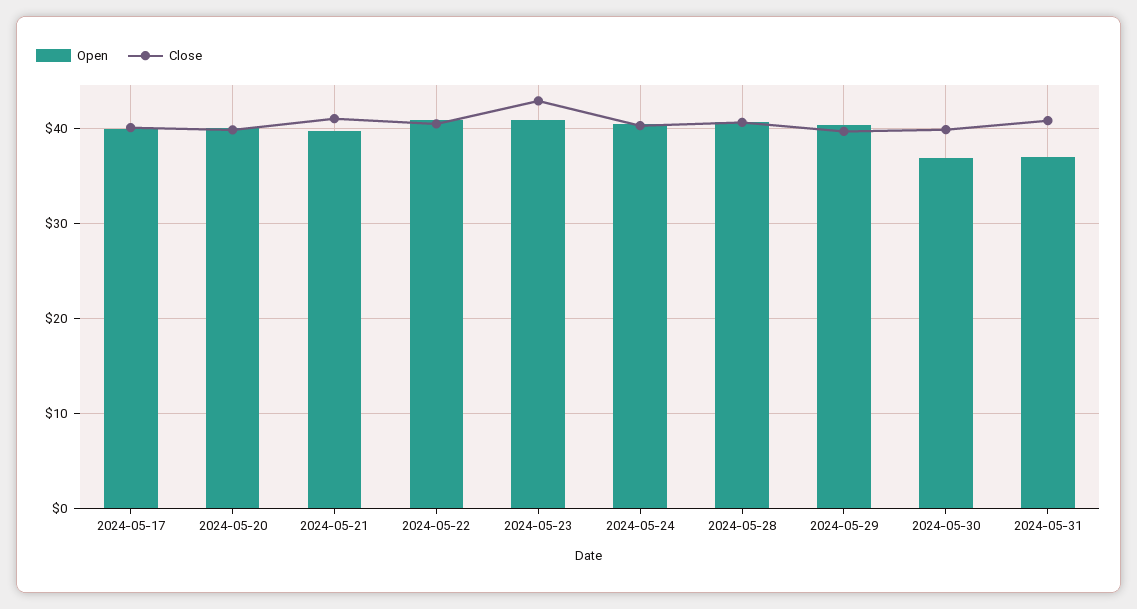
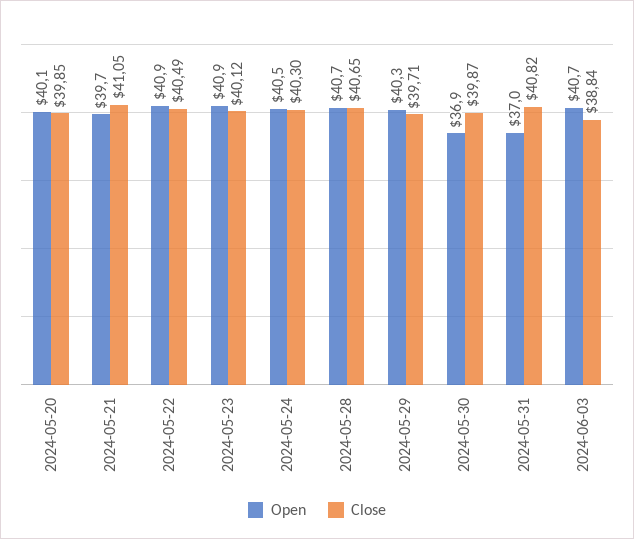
Open, 2024-05-17: 40 -> none
Close, 2024-05-17: 40 -> none
Close, 2024-05-23: 43 -> 40.12
Open, 2024-06-03: none -> 40.7
Close, 2024-06-03: none -> 38.84

